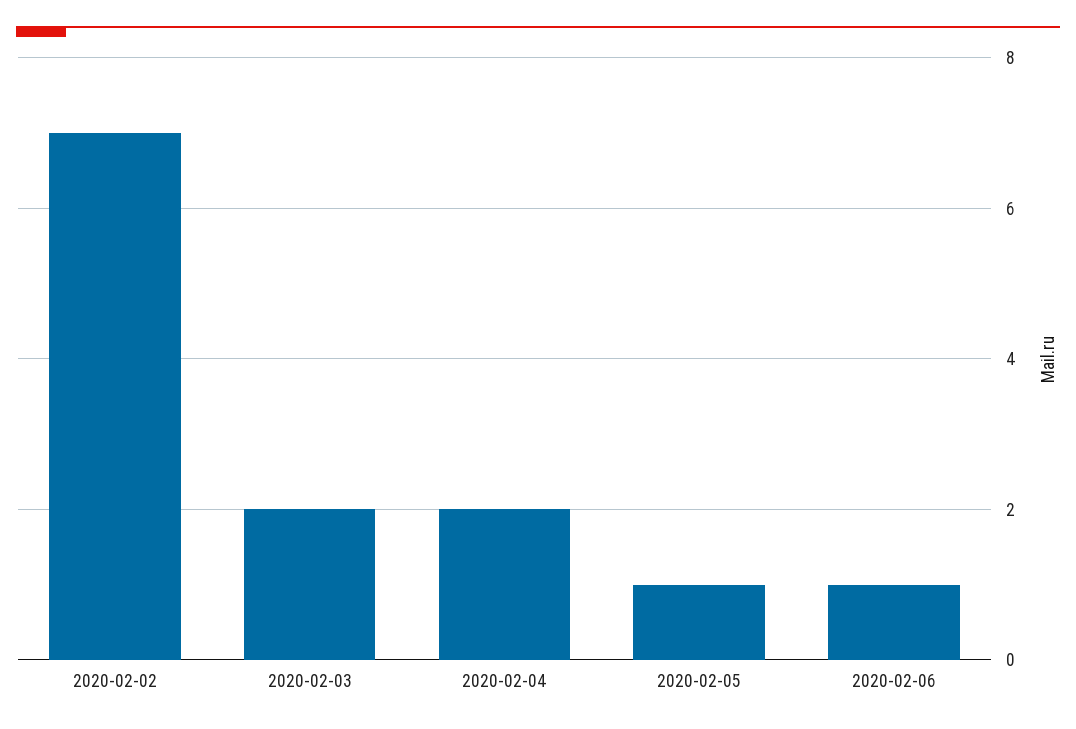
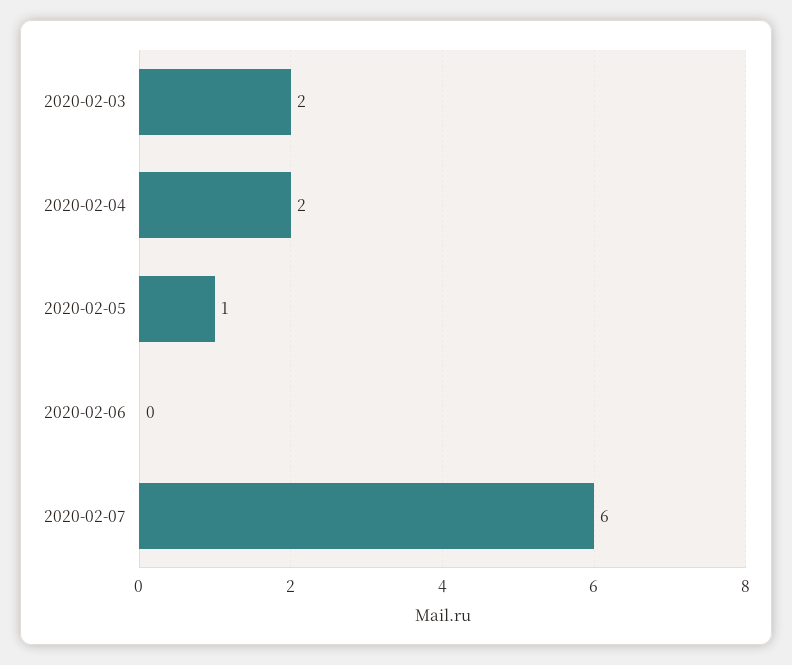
2020-02-02: 7 -> none
2020-02-06: 1 -> 0
2020-02-07: none -> 6

